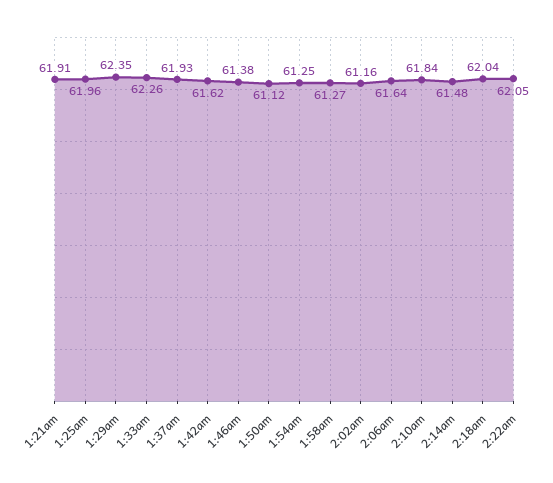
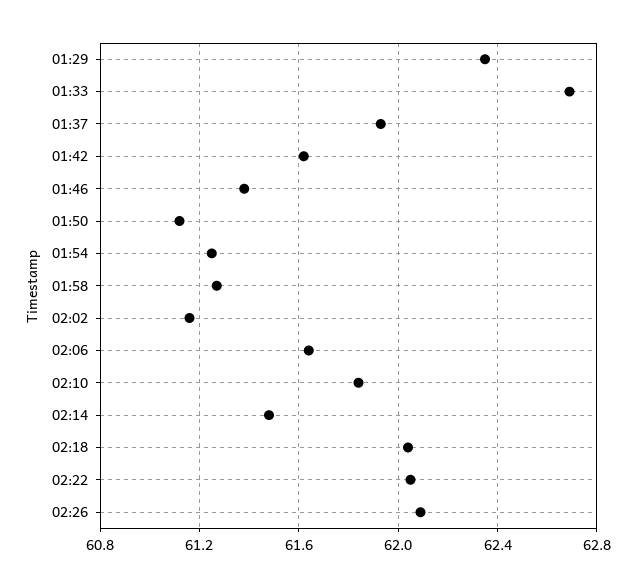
1:21am: 61.91 -> none
1:25am: 61.96 -> none
1:33am: 62.26 -> 62.7
02:26: none -> 62.1

